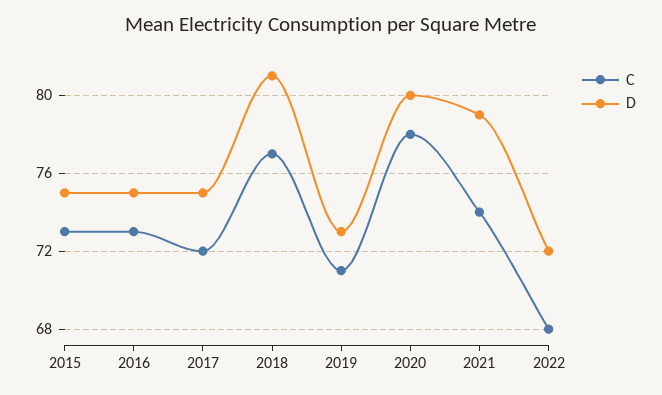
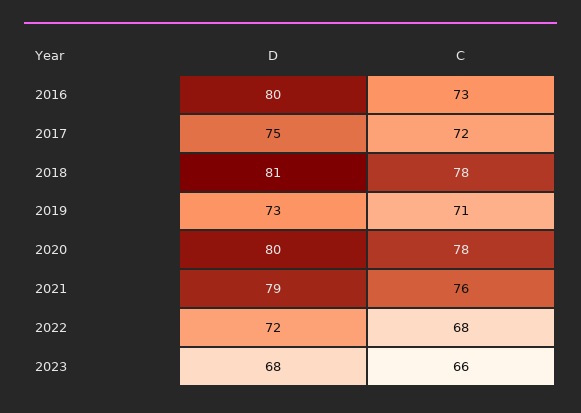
C, 2015: 73 -> none
D, 2015: 75 -> none
D, 2016: 75 -> 80
C, 2018: 77 -> 78
C, 2021: 74 -> 76
D, 2023: none -> 68
C, 2023: none -> 66

